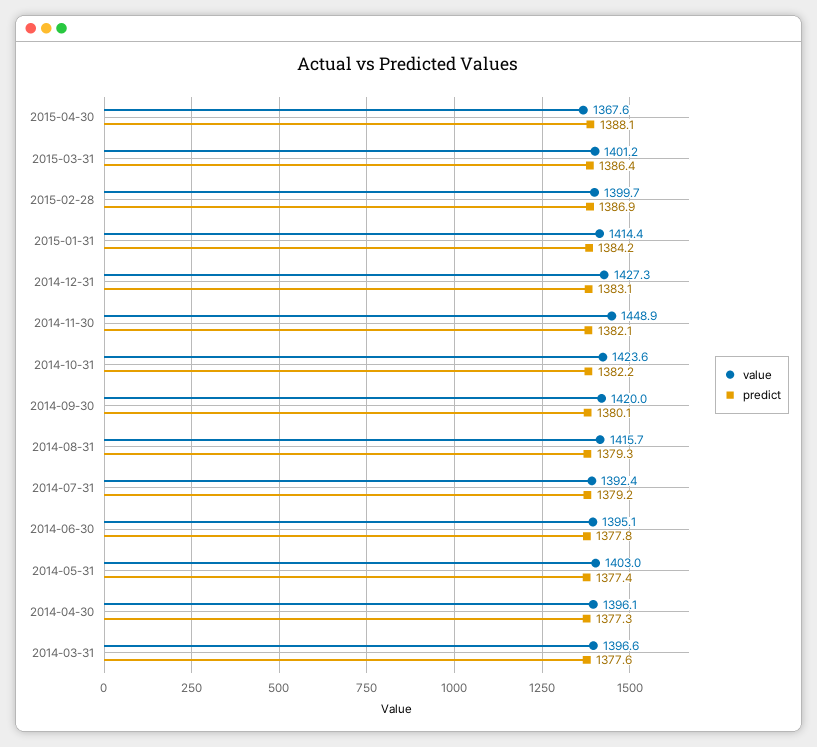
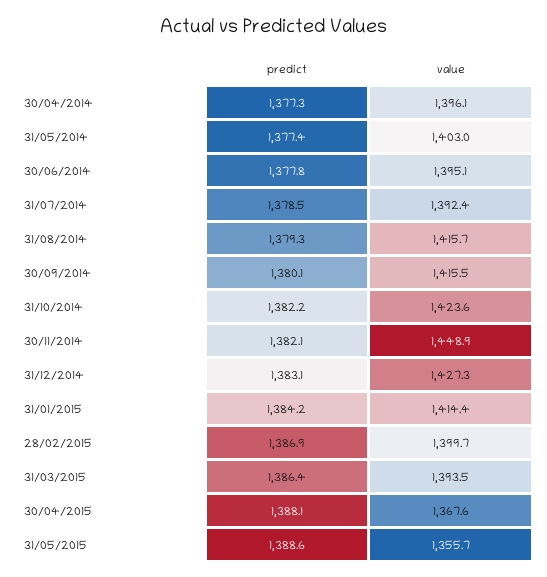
value, 2015-03-31: 1401.2 -> 1393.5
value, 2014-09-30: 1420 -> 1415.5
predict, 2014-07-31: 1379.2 -> 1378.5
value, 2014-03-31: 1396.6 -> none
predict, 2014-03-31: 1377.6 -> none
predict, 31/05/2015: none -> 1388.6
value, 31/05/2015: none -> 1355.7

